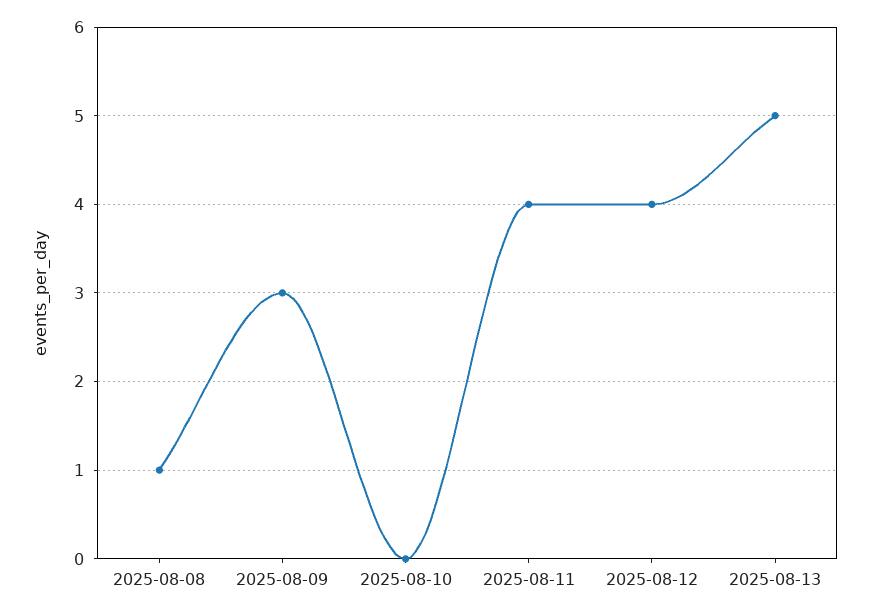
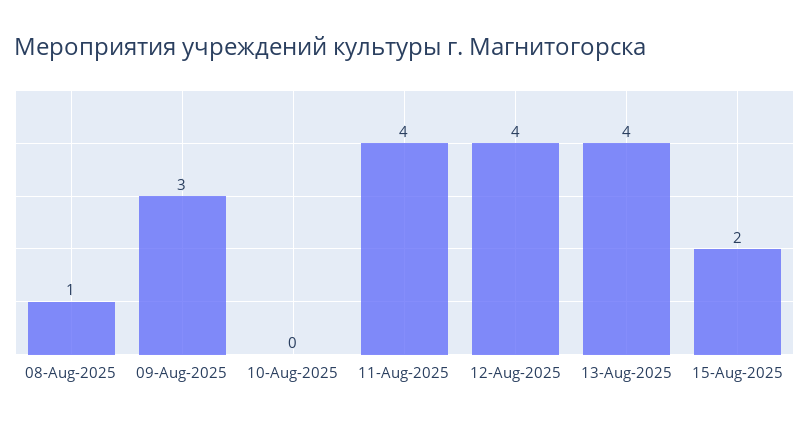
2025-08-13: 5 -> 4
15-Aug-2025: none -> 2

